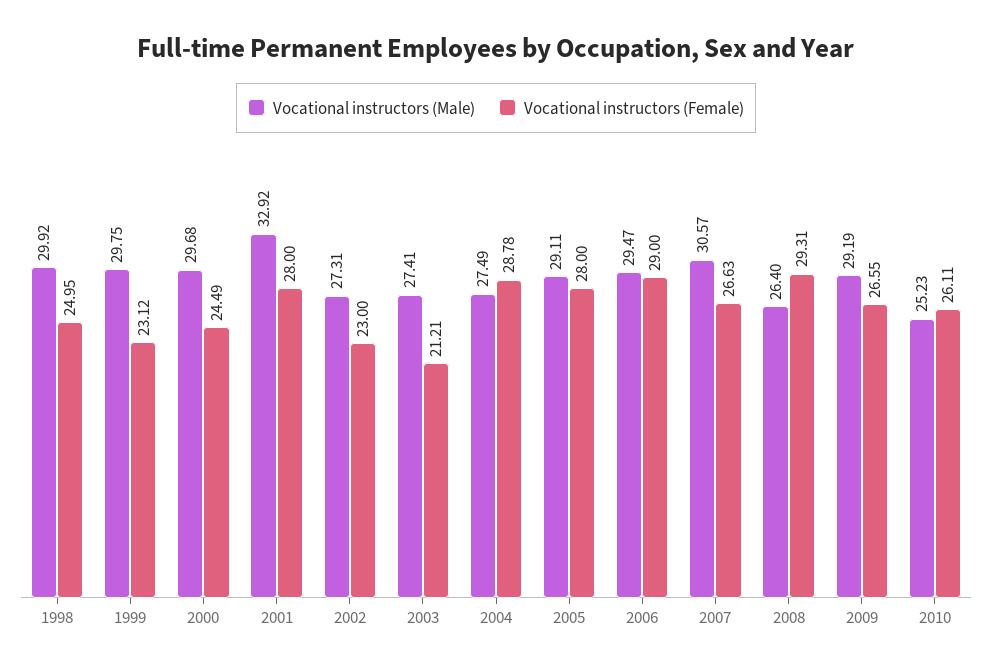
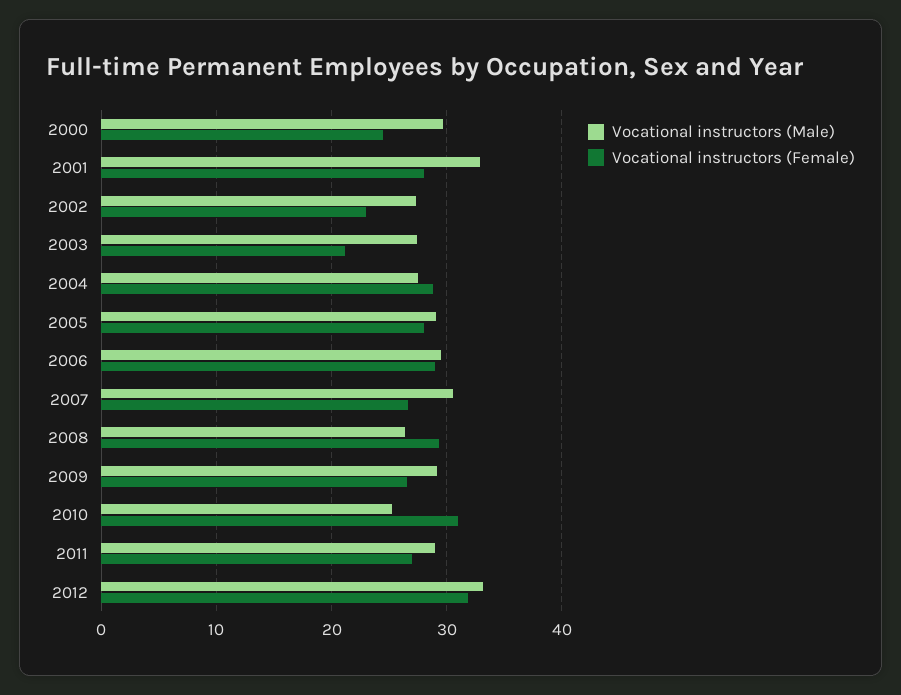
Vocational instructors (Male), 1998: 29.92 -> none
Vocational instructors (Female), 1998: 24.95 -> none
Vocational instructors (Male), 1999: 29.75 -> none
Vocational instructors (Female), 1999: 23.12 -> none
Vocational instructors (Female), 2010: 26.11 -> 31
Vocational instructors (Male), 2011: none -> 29
Vocational instructors (Female), 2011: none -> 27
Vocational instructors (Male), 2012: none -> 33
Vocational instructors (Female), 2012: none -> 32

